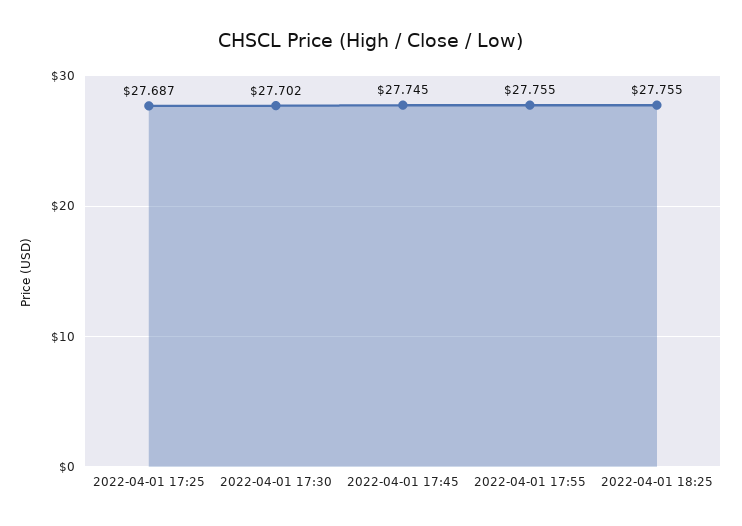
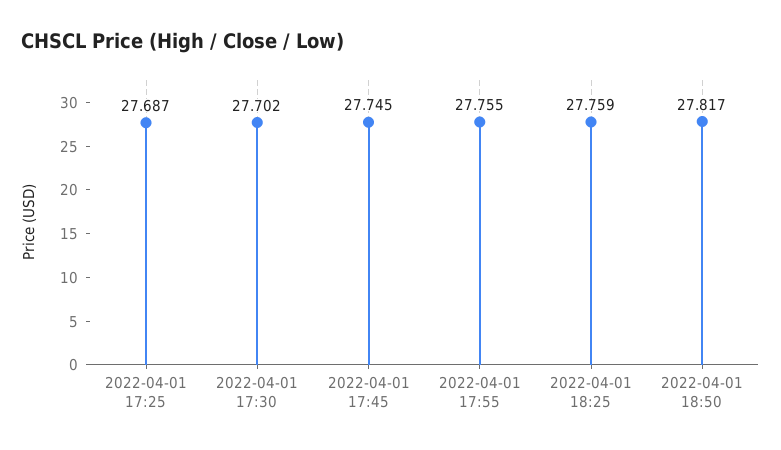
2022-04-01 18:25: 27.755 -> 27.759
2022-04-01 18:50: none -> 27.817

